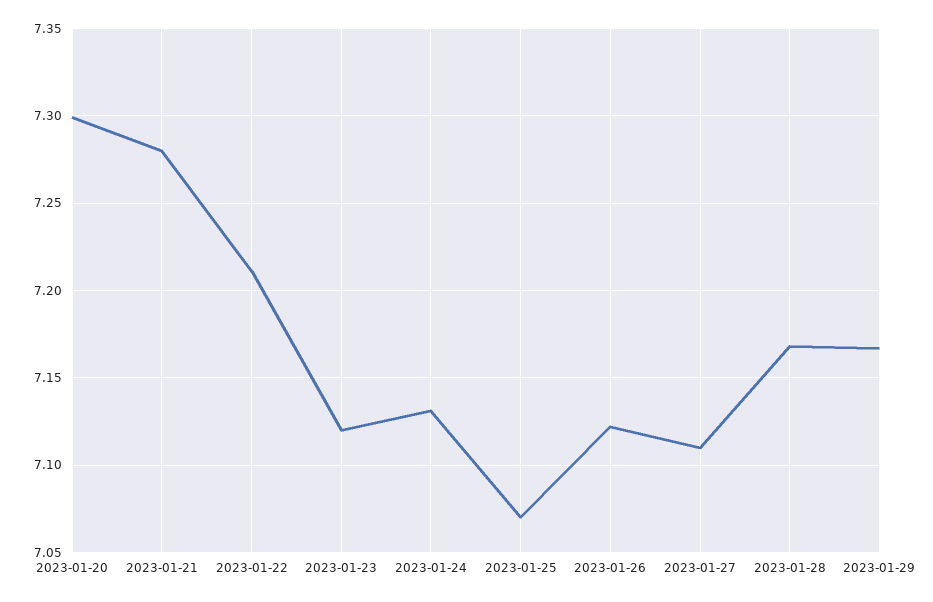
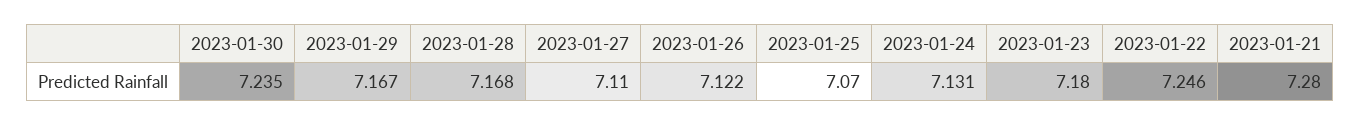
2023-01-20: 7.3 -> none
2023-01-22: 7.21 -> 7.246
2023-01-23: 7.12 -> 7.18
2023-01-30: none -> 7.235

